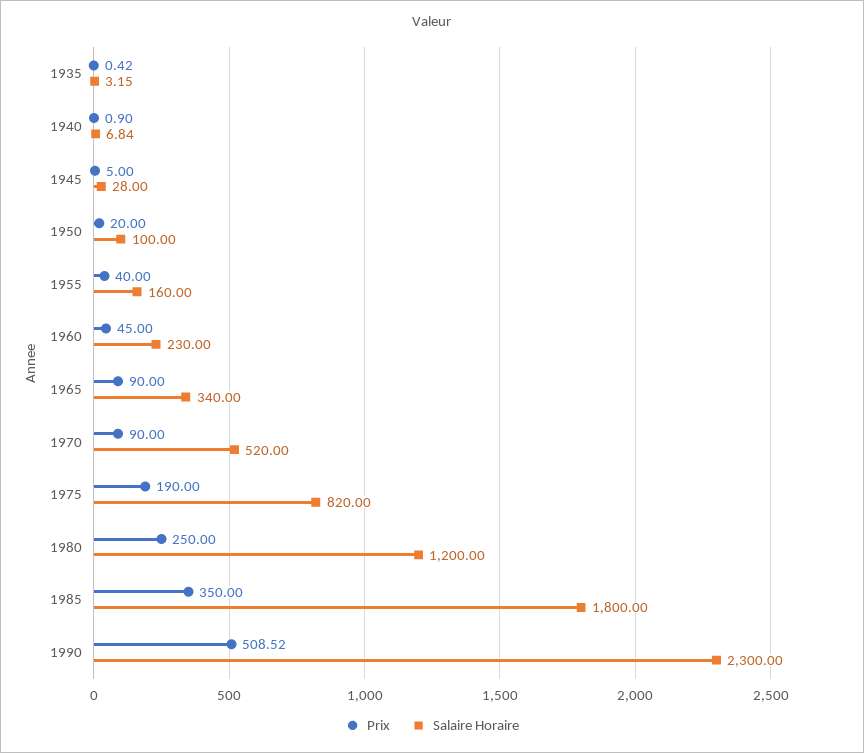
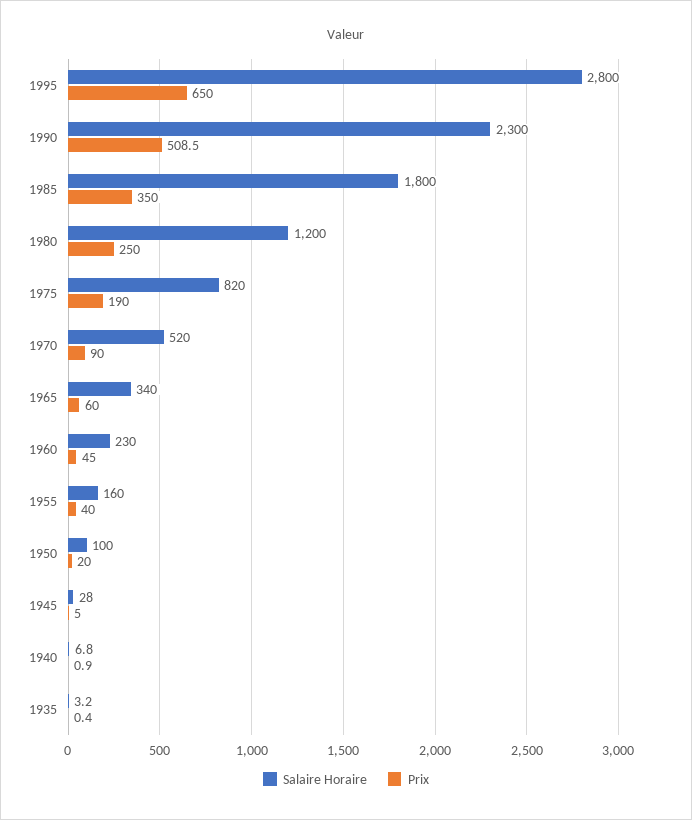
Prix, 1965: 90 -> 60
Salaire Horaire, 1995: none -> 2800
Prix, 1995: none -> 650

